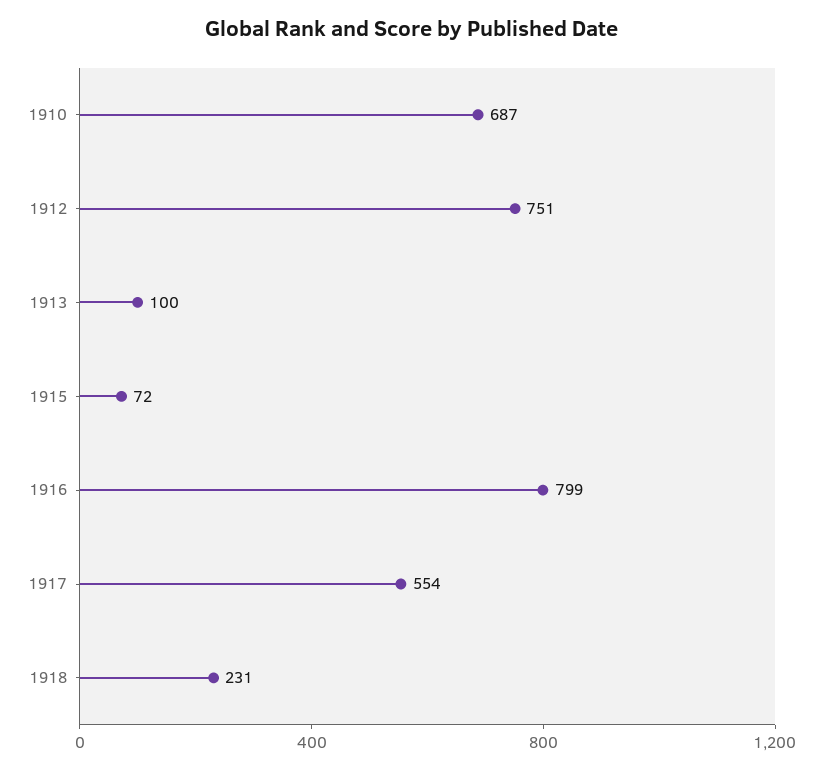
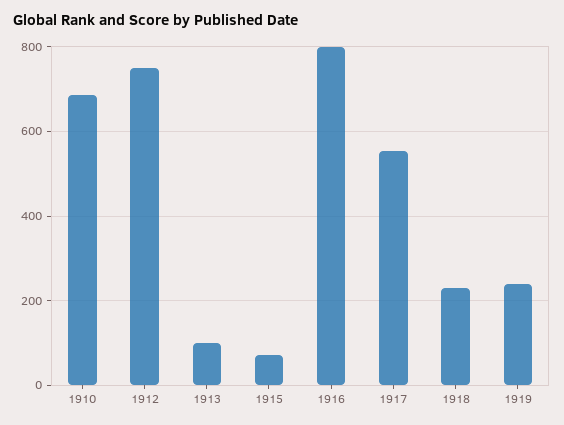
1919: none -> 240

